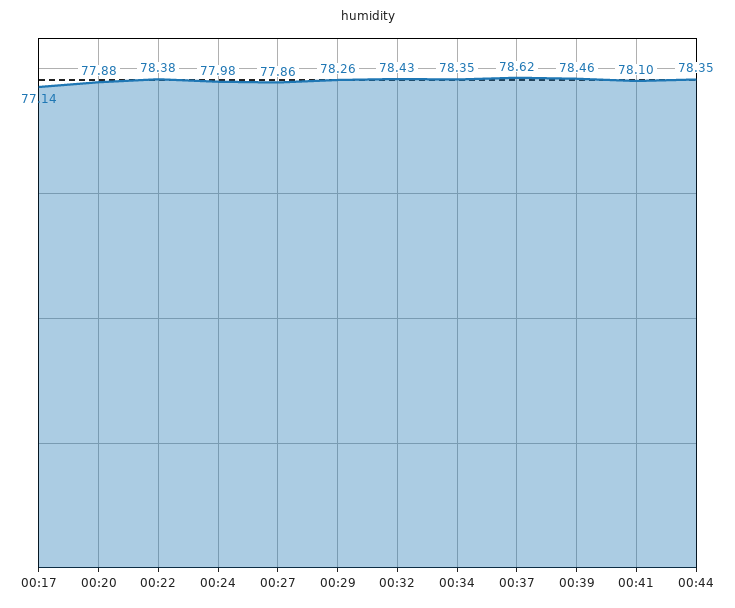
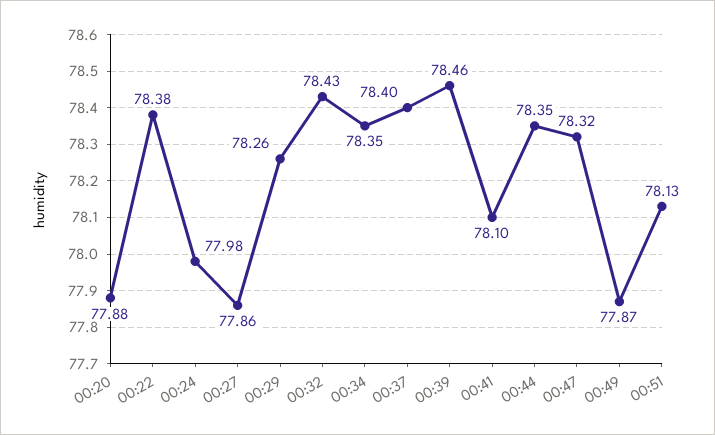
00:17: 77.14 -> none
00:37: 78.62 -> 78.4
00:47: none -> 78.32
00:49: none -> 77.87
00:51: none -> 78.13

